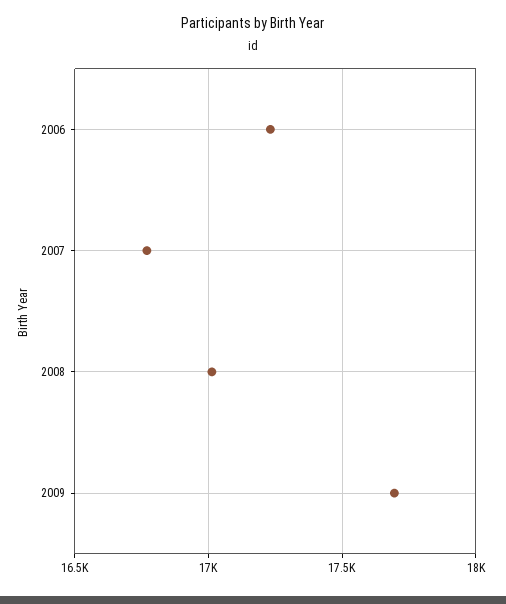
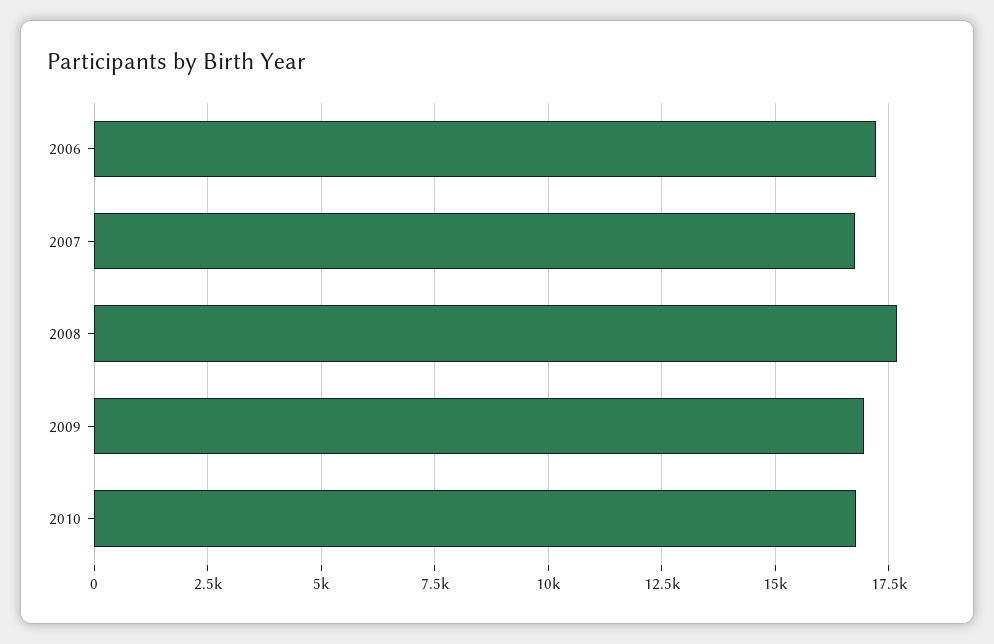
2008: 17000 -> 17750
2009: 17700 -> 17000
2010: none -> 16750

